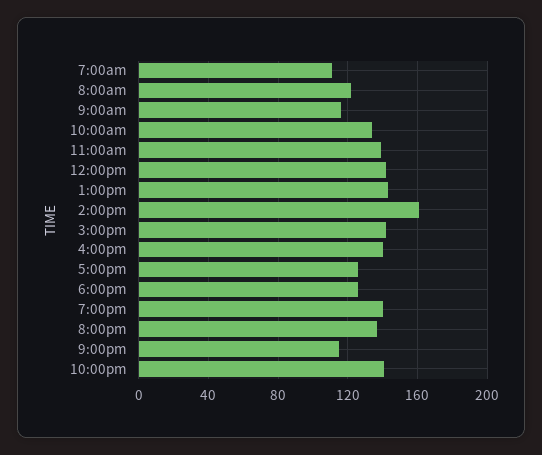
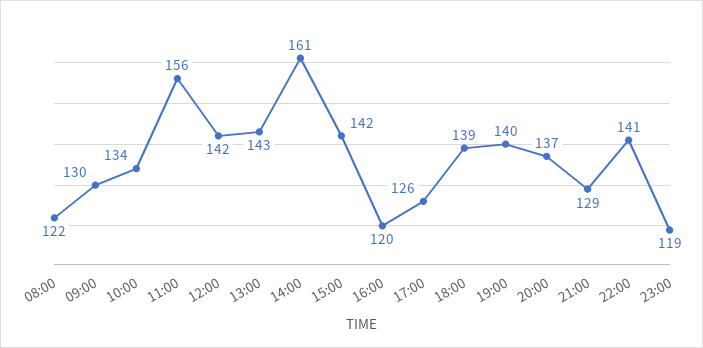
7:00am: 110 -> none
9:00am: 115 -> 130
11:00am: 140 -> 156
4:00pm: 140 -> 120
6:00pm: 125 -> 139
9:00pm: 115 -> 129
23:00: none -> 119

